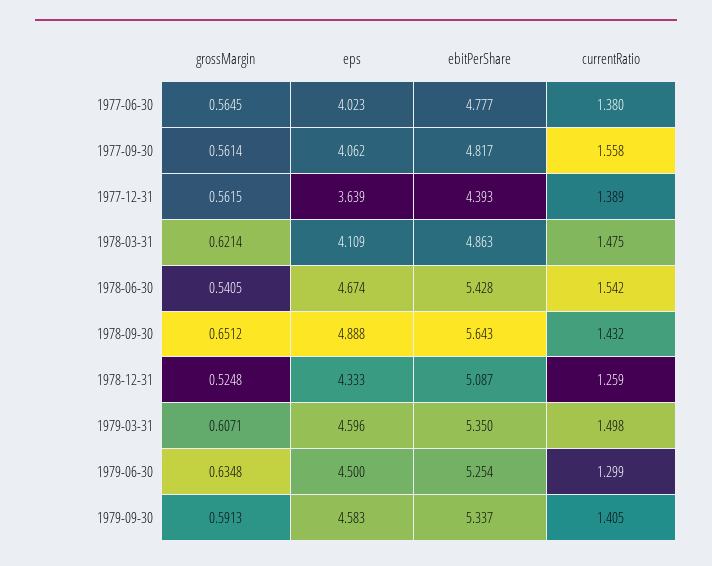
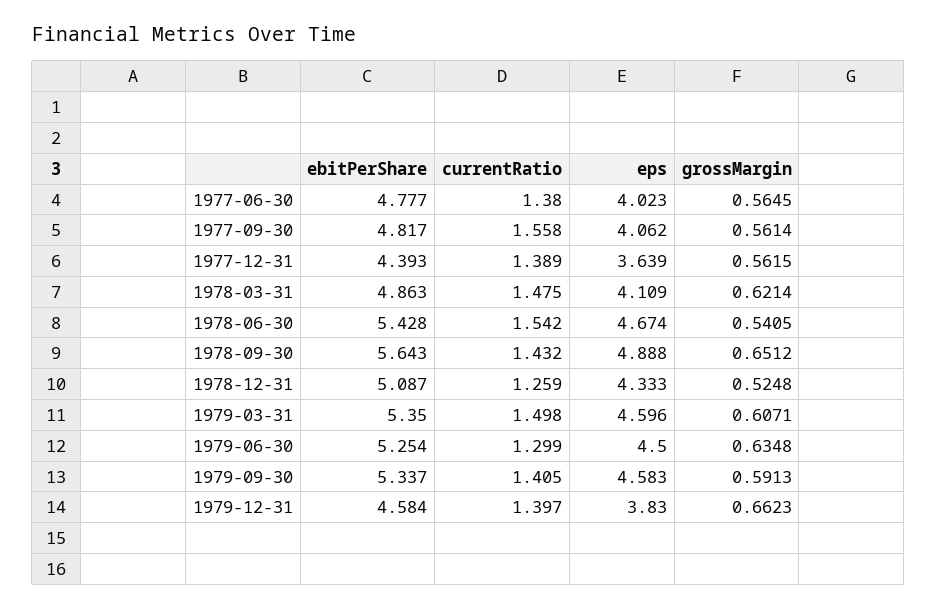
ebitPerShare, 1979-12-31: none -> 4.584
currentRatio, 1979-12-31: none -> 1.397
eps, 1979-12-31: none -> 3.83
grossMargin, 1979-12-31: none -> 0.6623

